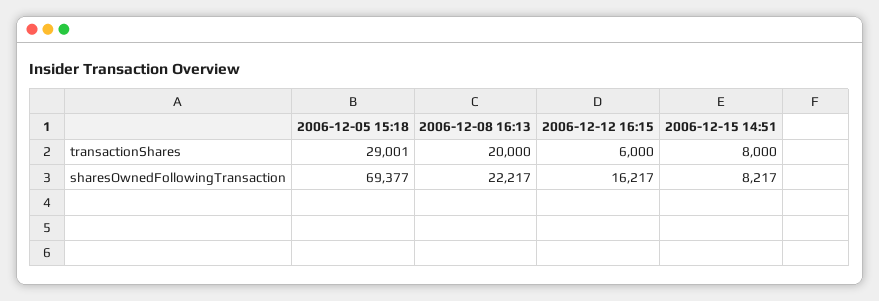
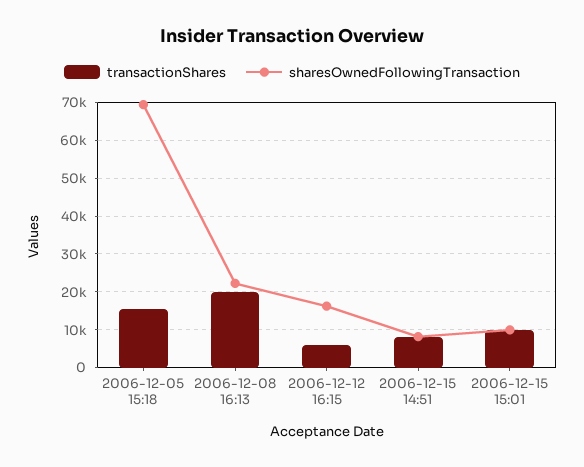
transactionShares, 2006-12-05 15:18: 29001 -> 16000
transactionShares, 2006-12-15 15:01: none -> 10000
sharesOwnedFollowingTransaction, 2006-12-15 15:01: none -> 10000

